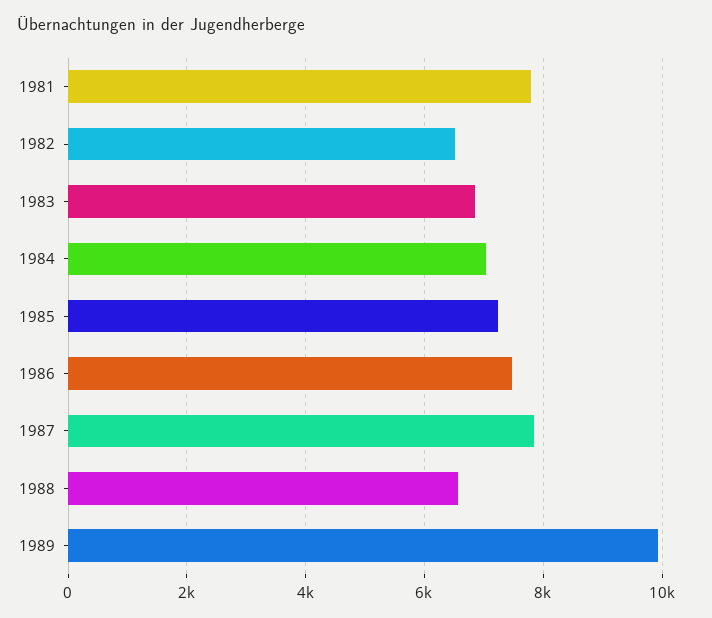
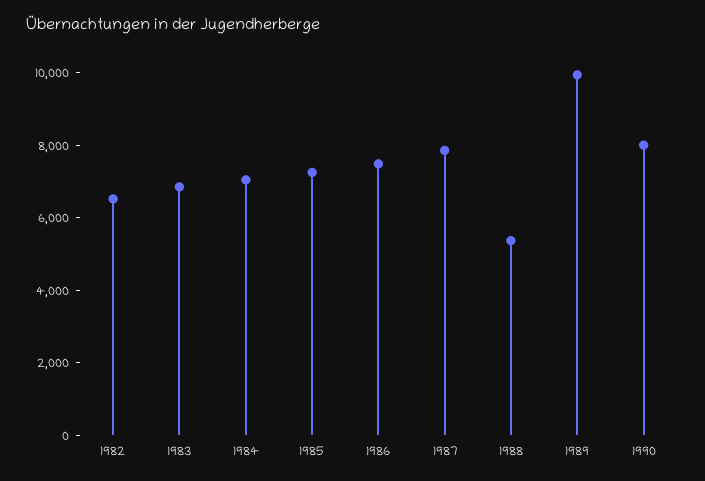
1981: 7800 -> none
1988: 6600 -> 5500
1990: none -> 8000

